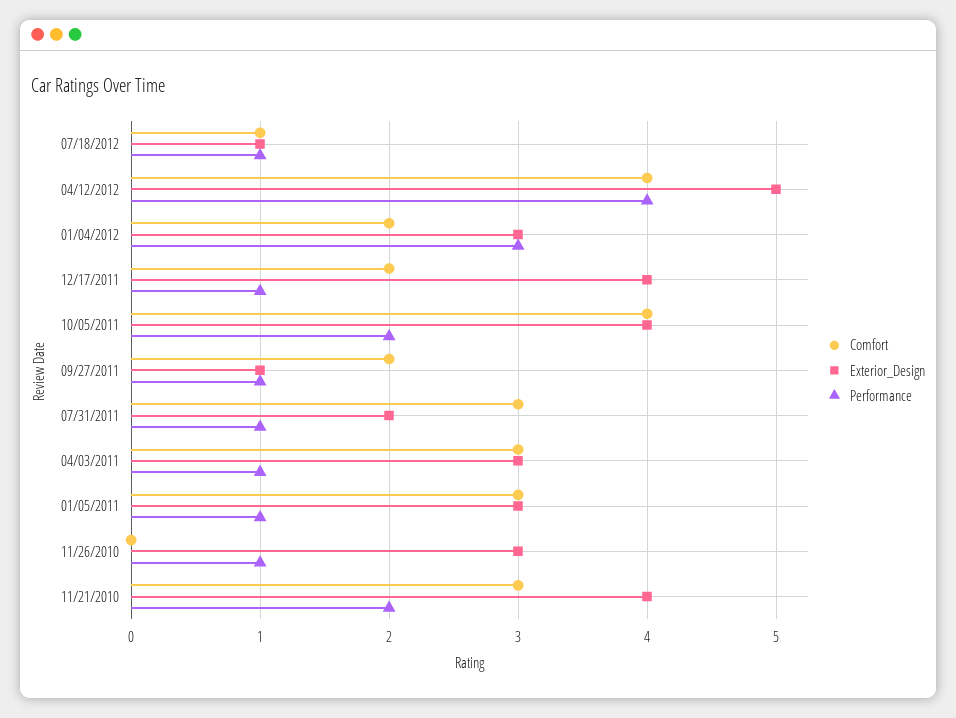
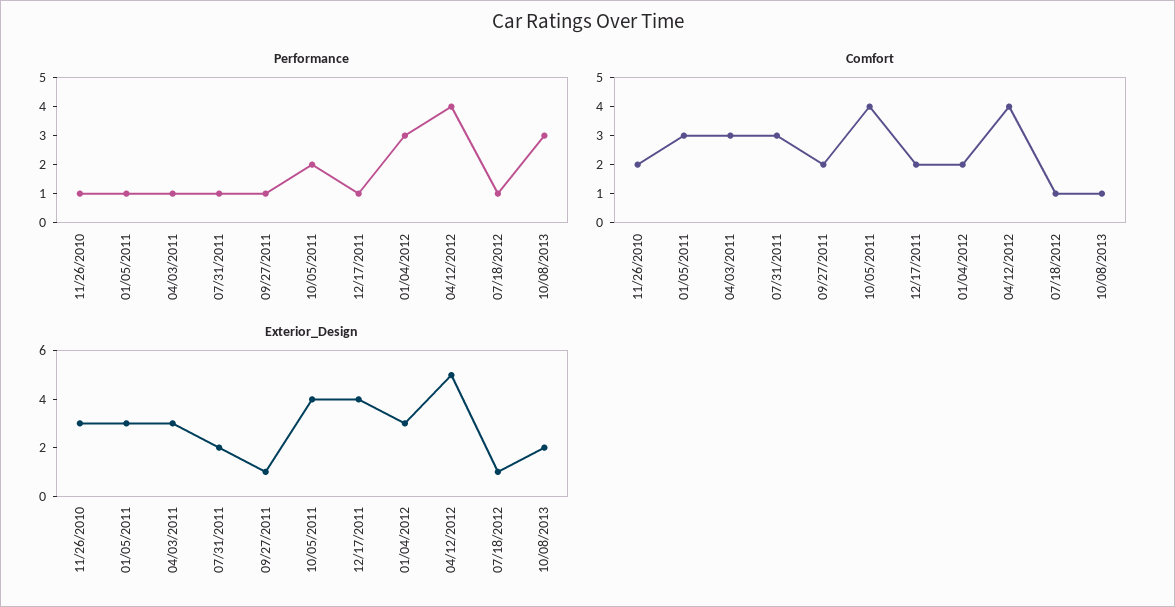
Comfort, 11/26/2010: 0 -> 2
Comfort, 11/21/2010: 3 -> none
Exterior_Design, 11/21/2010: 4 -> none
Performance, 11/21/2010: 2 -> none
Performance, 10/08/2013: none -> 3
Comfort, 10/08/2013: none -> 1
Exterior_Design, 10/08/2013: none -> 2

